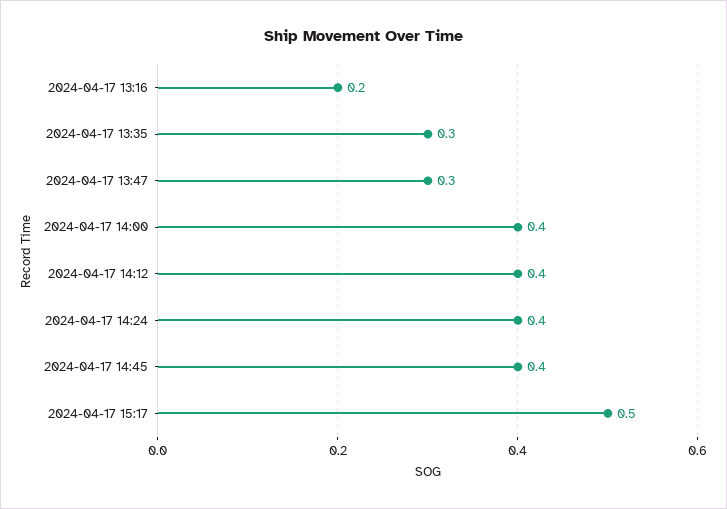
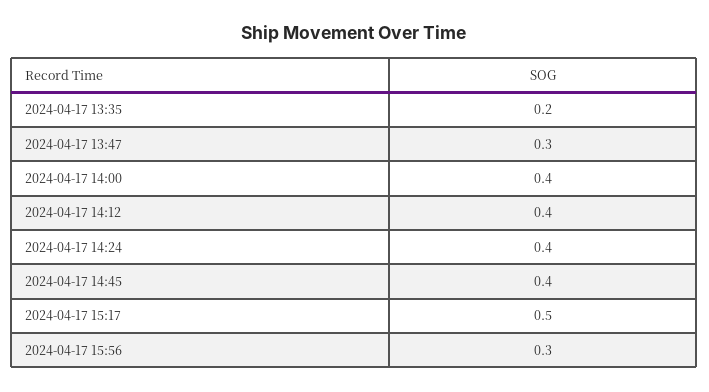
2024-04-17 13:16: 0.2 -> none
2024-04-17 13:35: 0.3 -> 0.2
2024-04-17 15:56: none -> 0.3

